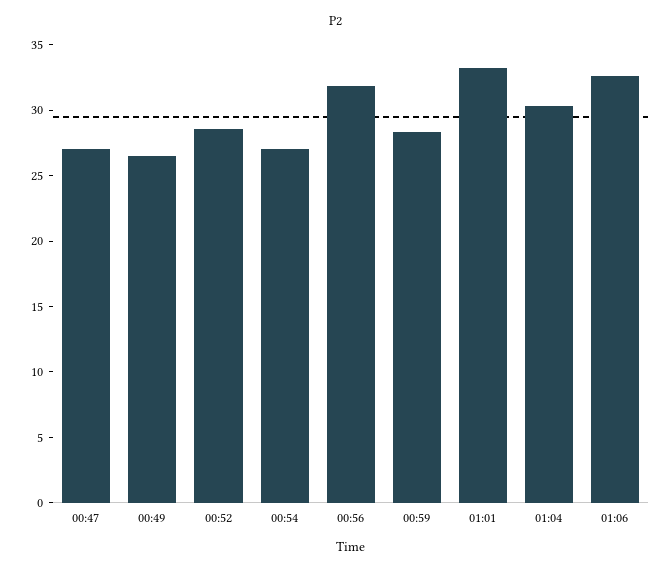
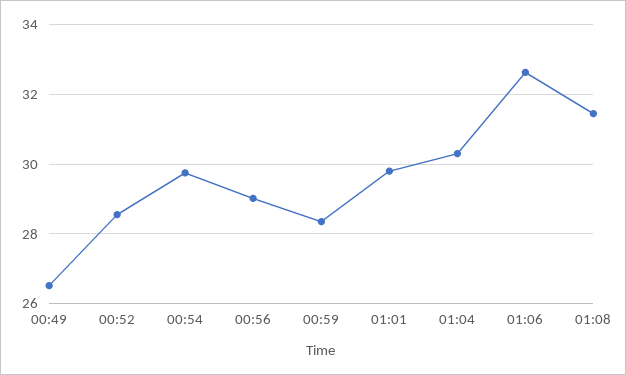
00:47: 27 -> none
00:54: 27 -> 29.8
00:56: 32 -> 29
01:01: 33 -> 29.8
01:08: none -> 31.4

